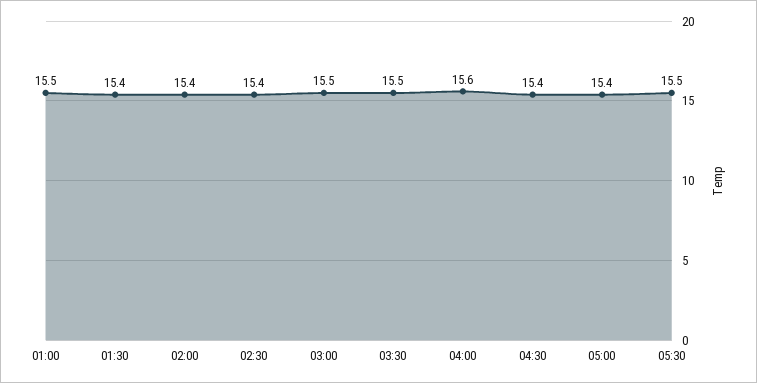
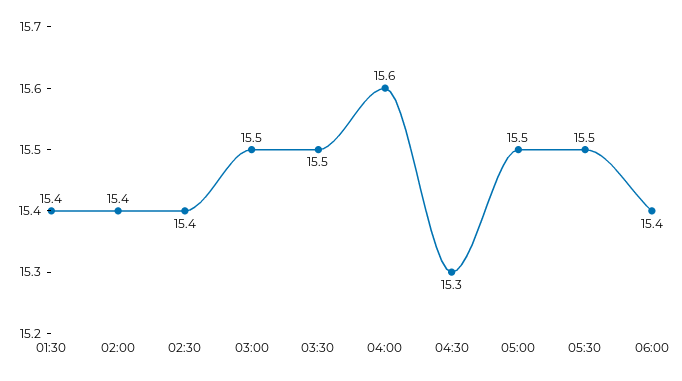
01:00: 15.5 -> none
04:30: 15.4 -> 15.3
05:00: 15.4 -> 15.5
06:00: none -> 15.4

